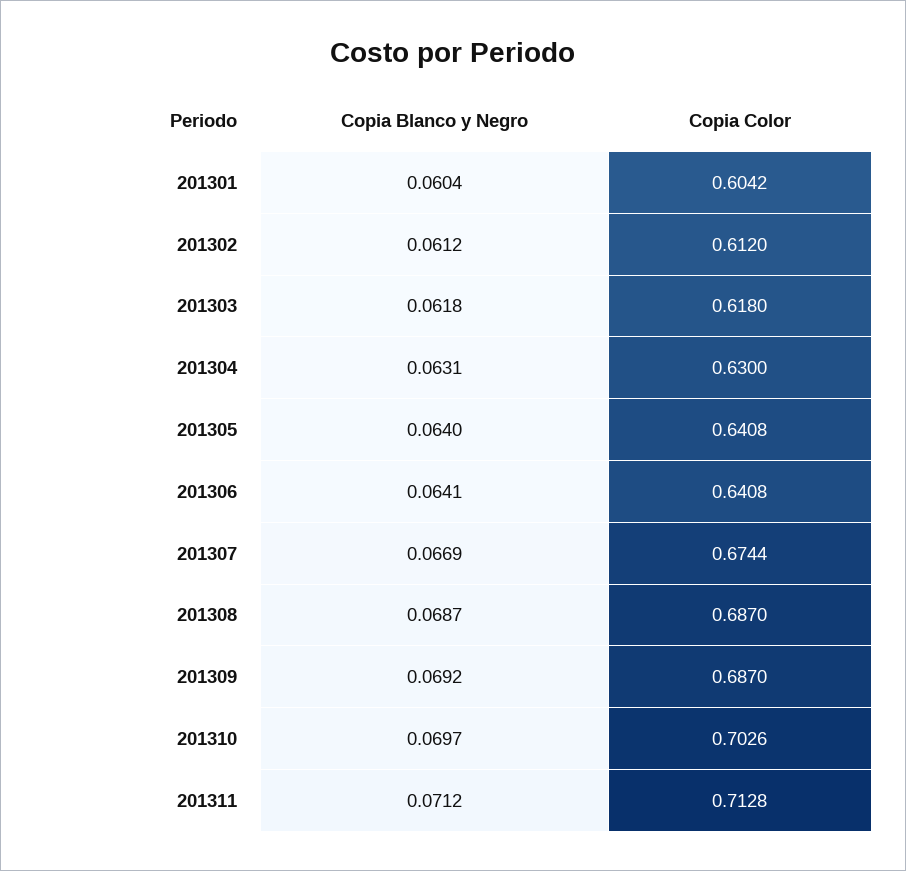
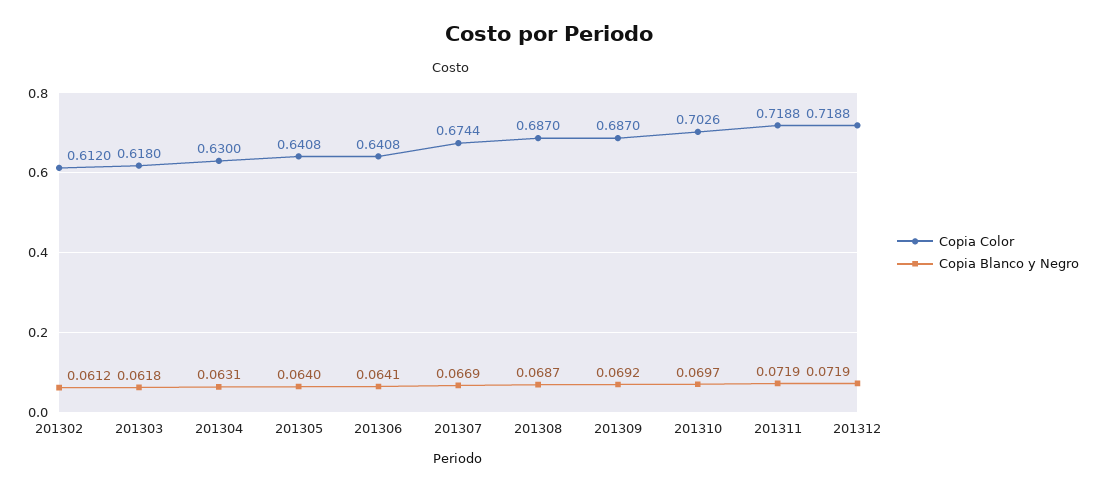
Copia Blanco y Negro, 201301: 0.0604 -> none
Copia Color, 201301: 0.6042 -> none
Copia Blanco y Negro, 201311: 0.0712 -> 0.0719
Copia Color, 201311: 0.7128 -> 0.7188
Copia Color, 201312: none -> 0.7188
Copia Blanco y Negro, 201312: none -> 0.0719

